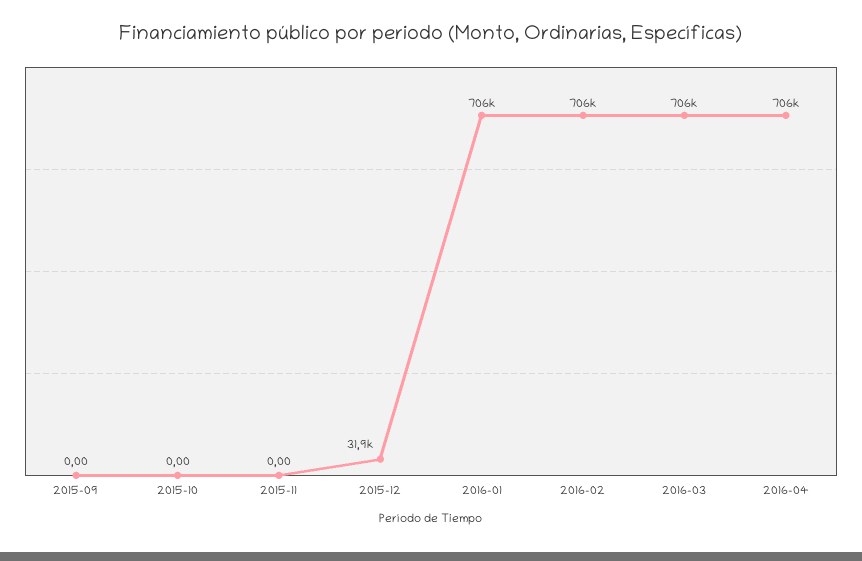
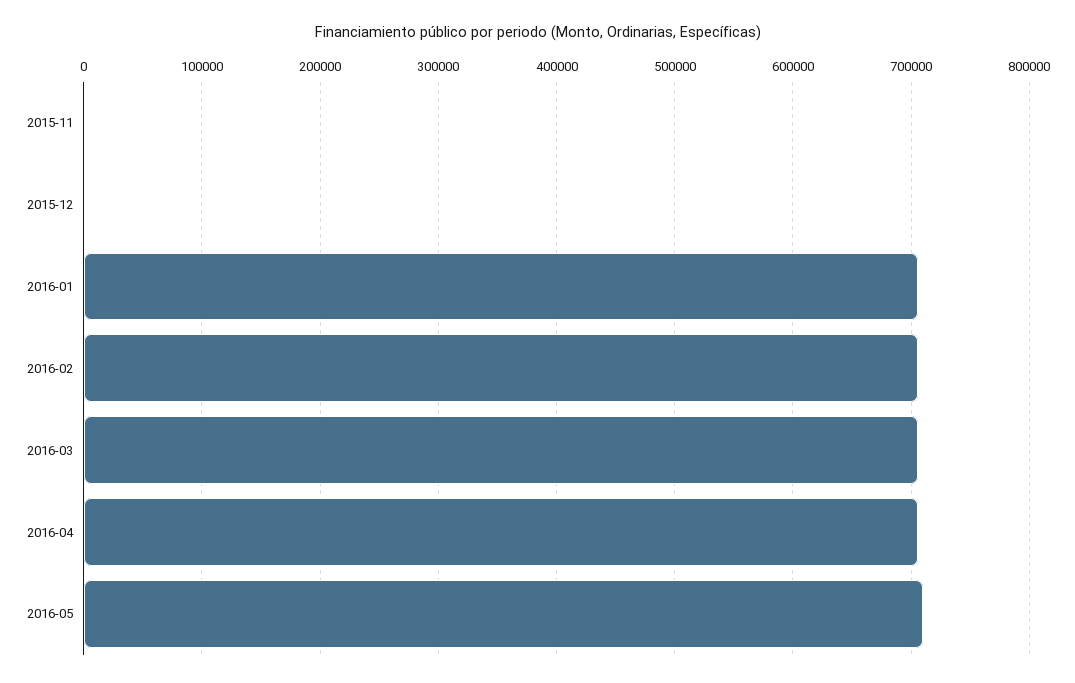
2015-09: 0 -> none
2015-10: 0 -> none
2015-12: 31900 -> 0
2016-05: none -> 710000

